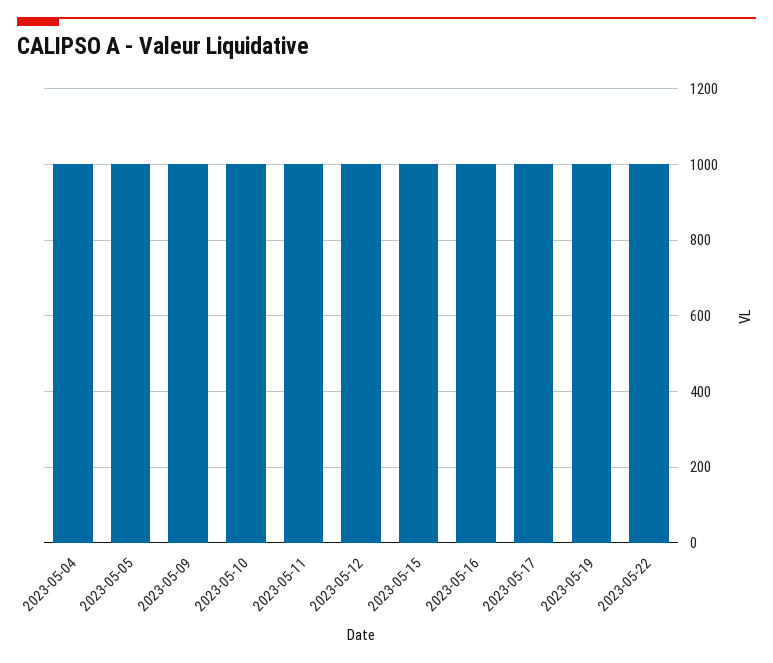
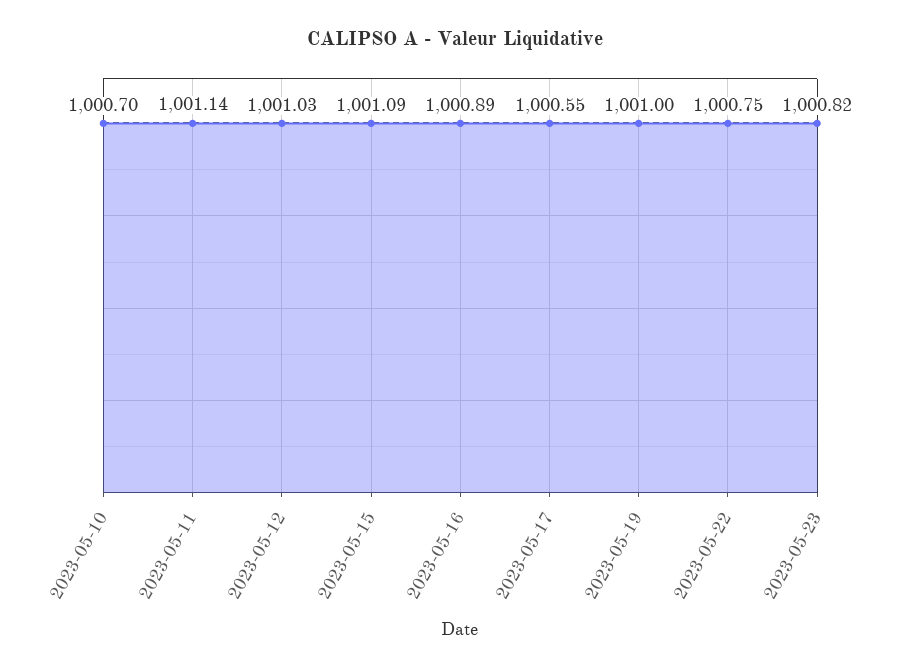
2023-05-04: 1000 -> none
2023-05-05: 1000 -> none
2023-05-09: 1000 -> none
2023-05-23: none -> 1000.82

